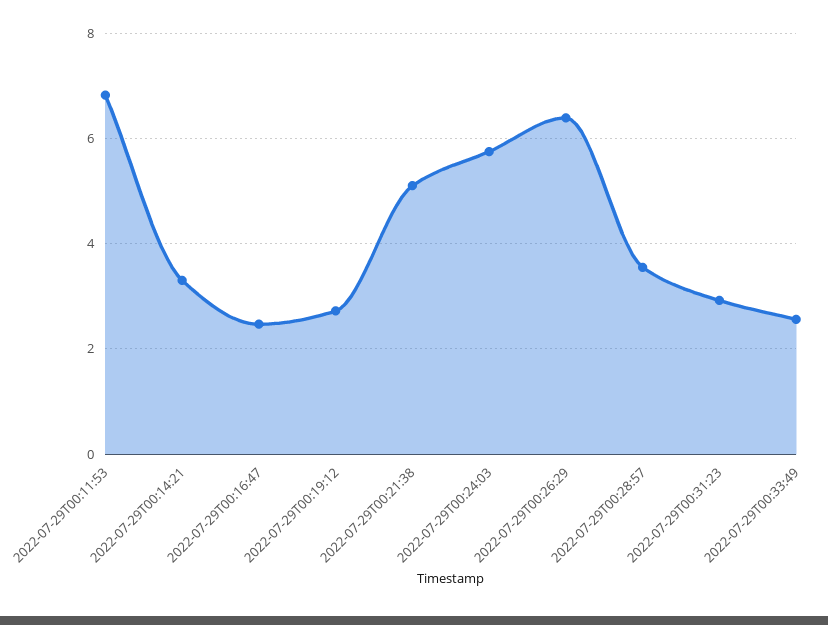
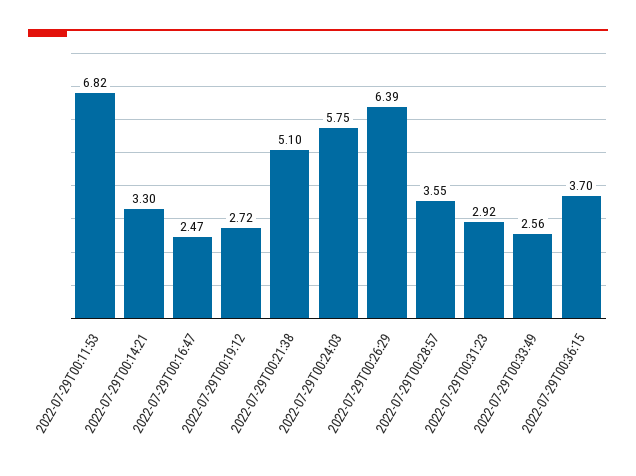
2022-07-29T00:36:15: none -> 3.7

